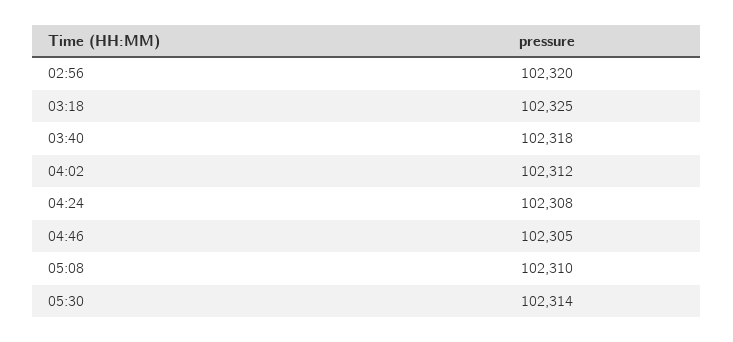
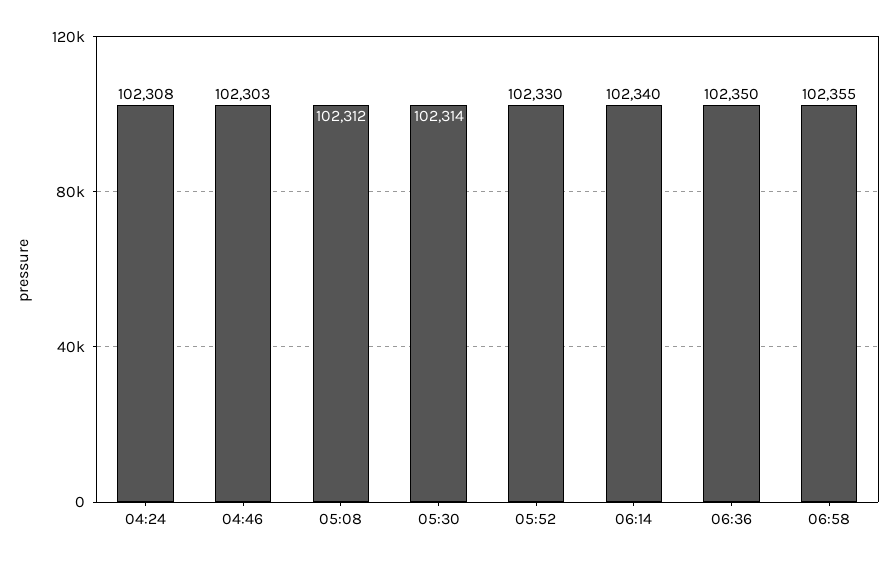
02:56: 102320 -> none
03:18: 102325 -> none
03:40: 102318 -> none
04:02: 102312 -> none
04:46: 102305 -> 102303
05:08: 102310 -> 102312
05:52: none -> 102330
06:14: none -> 102340
06:36: none -> 102350
06:58: none -> 102355

